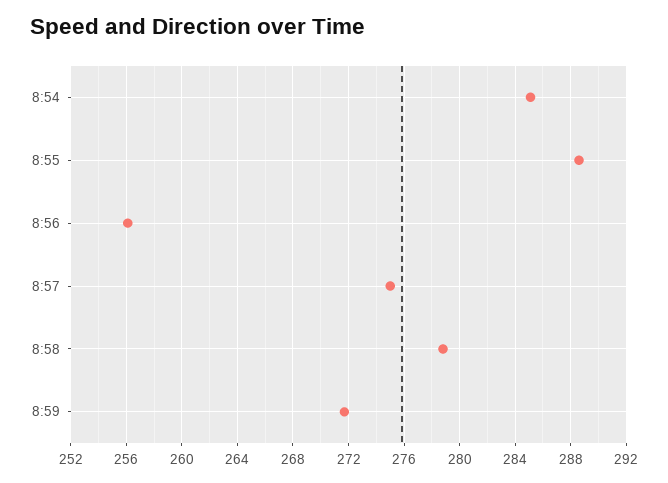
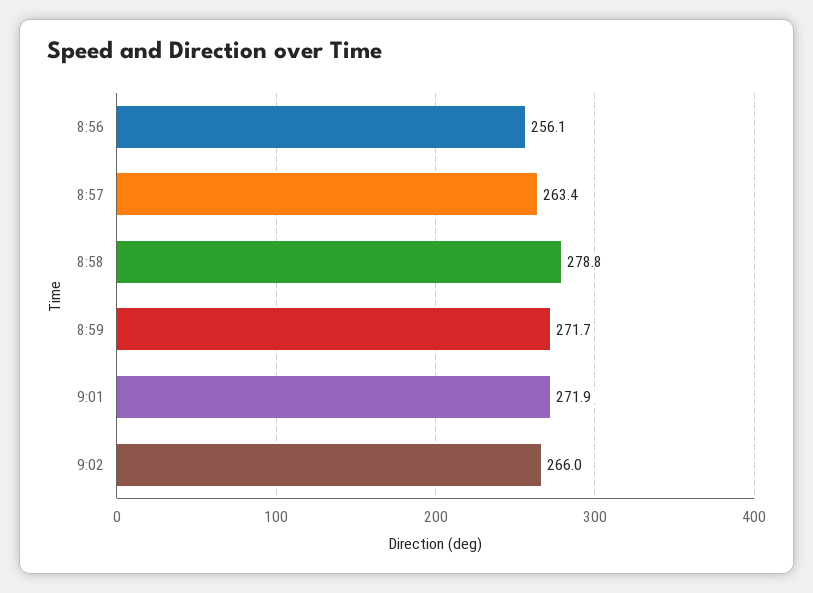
8:54: 285 -> none
8:55: 288.5 -> none
8:57: 275 -> 263.4
9:01: none -> 271.9
9:02: none -> 266

